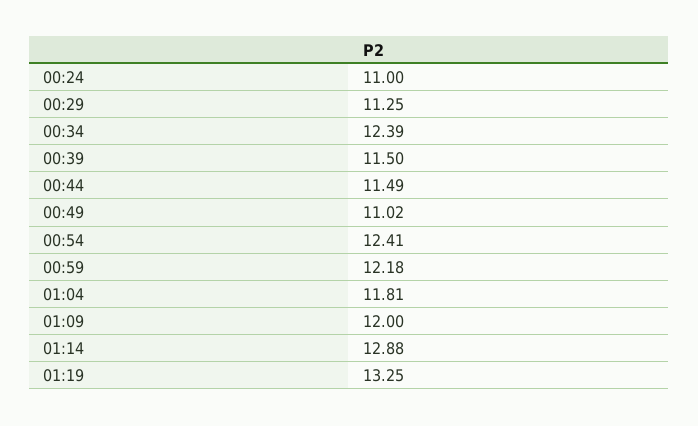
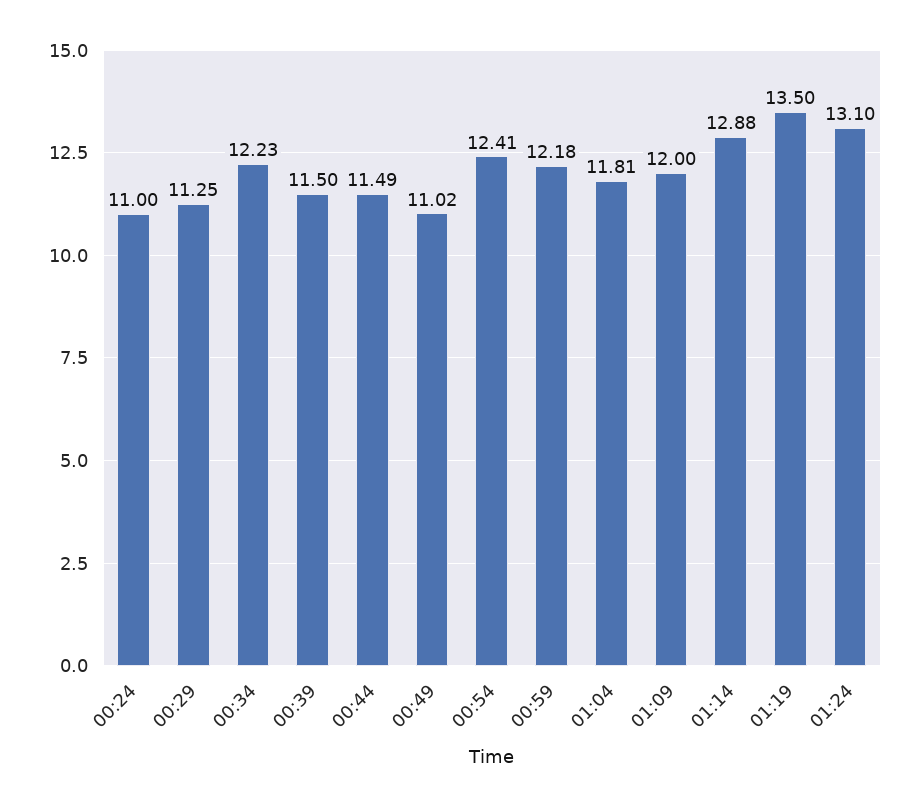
00:34: 12.39 -> 12.23
01:19: 13.25 -> 13.5
01:24: none -> 13.1

